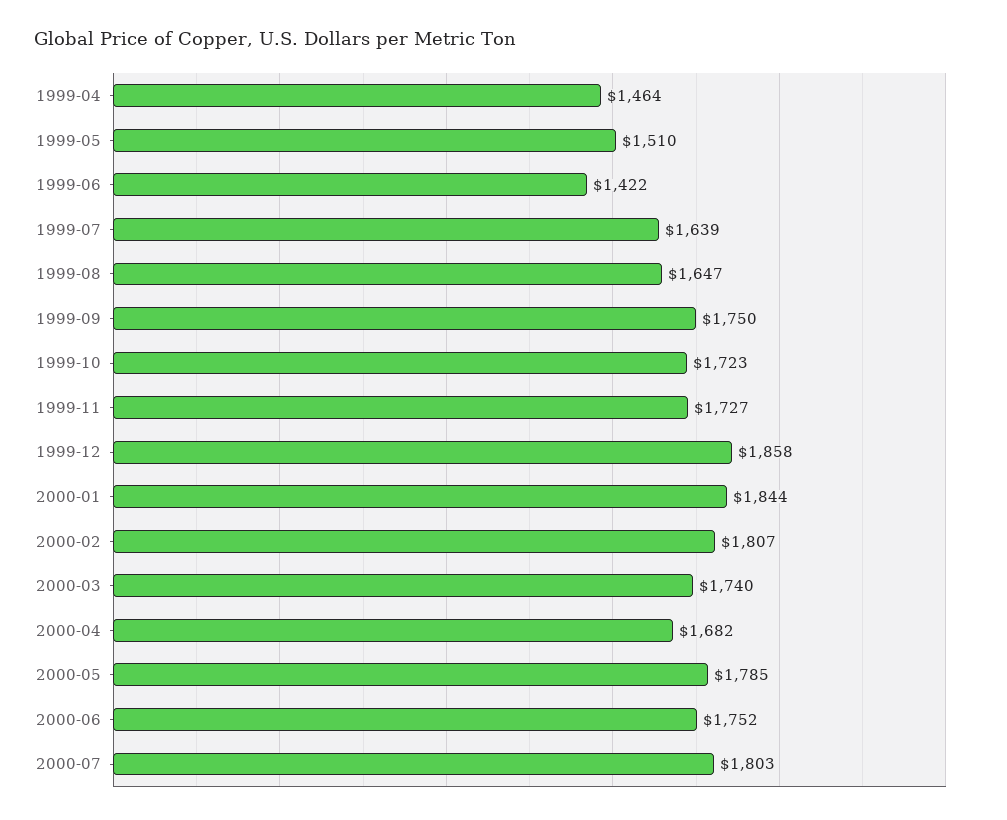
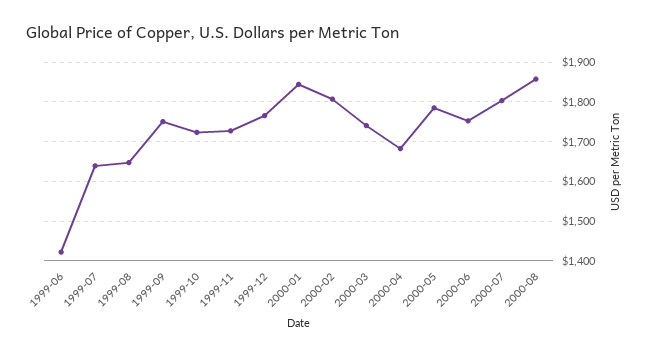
1999-04: 1464 -> none
1999-05: 1510 -> none
1999-12: 1858 -> 1760
2000-08: none -> 1860

